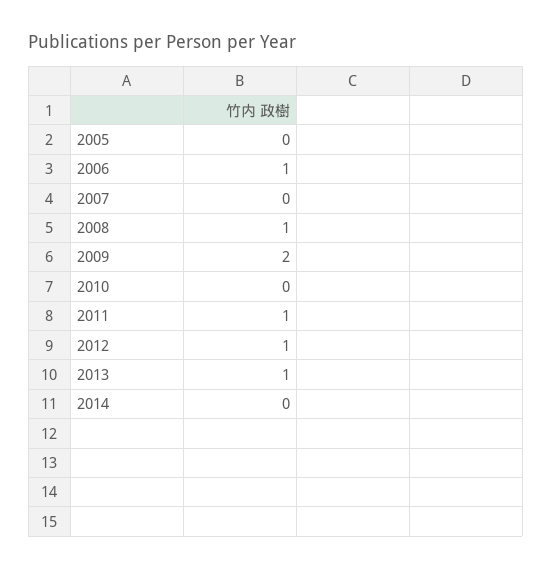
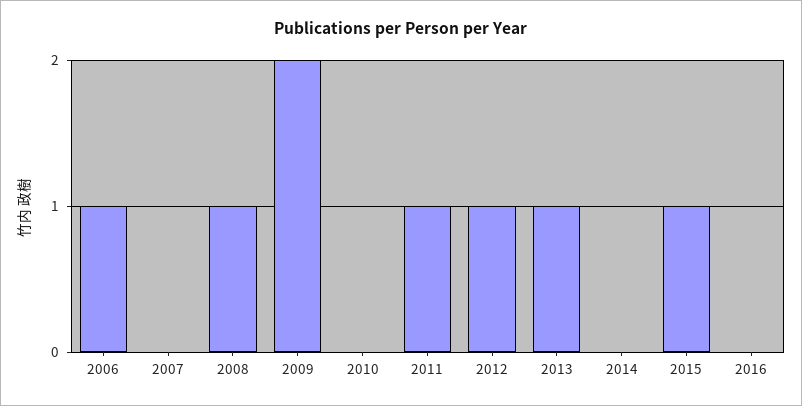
2005: 0 -> none
2015: none -> 1
2016: none -> 0

